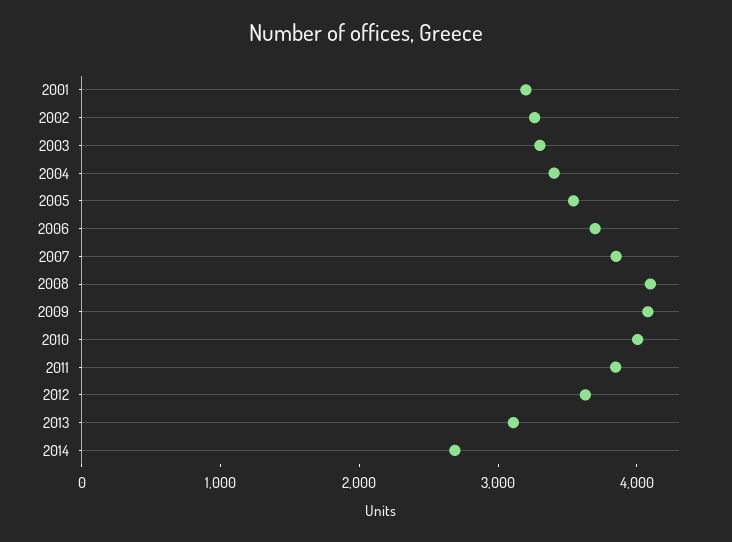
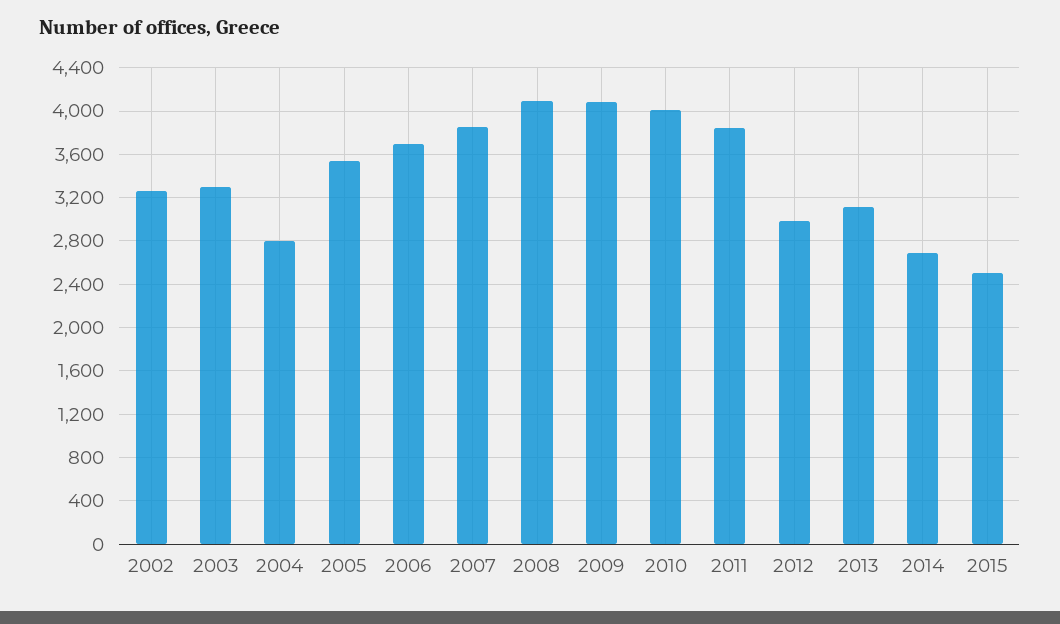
2001: 3200 -> none
2004: 3400 -> 2800
2012: 3600 -> 3000
2015: none -> 2500

